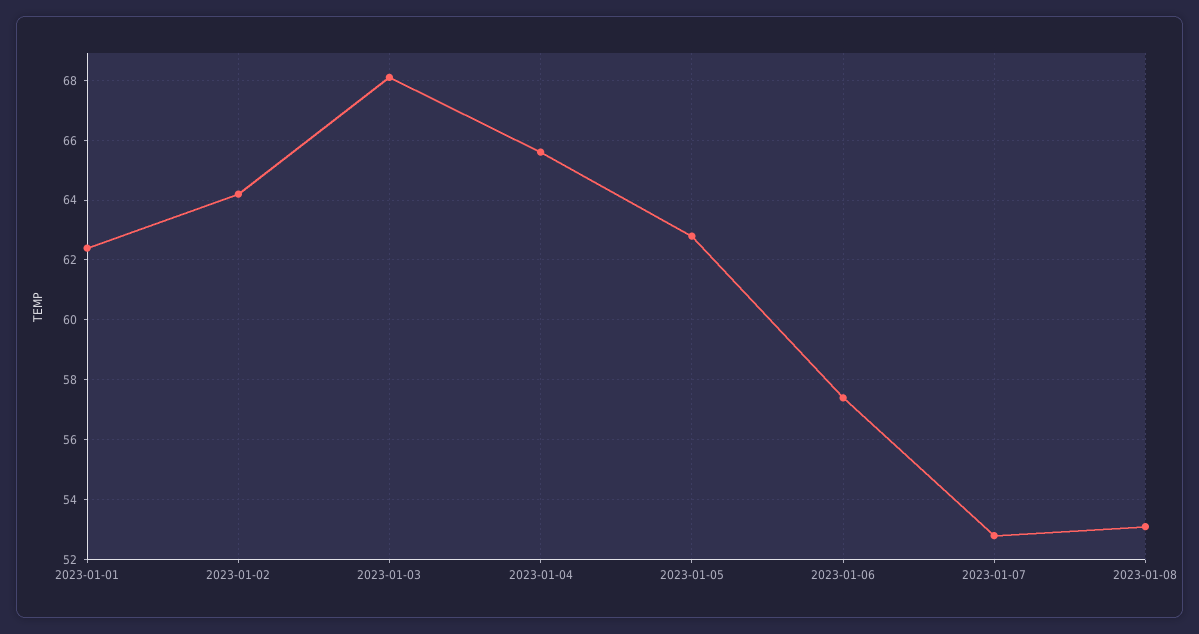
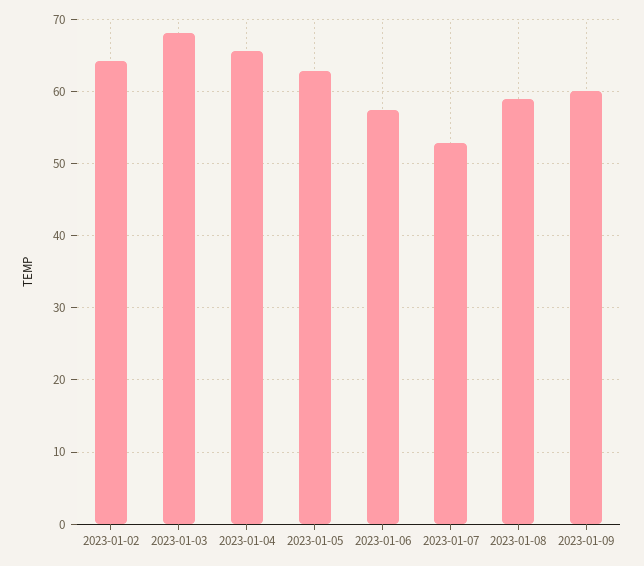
2023-01-01: 62.5 -> none
2023-01-08: 53 -> 59
2023-01-09: none -> 60

